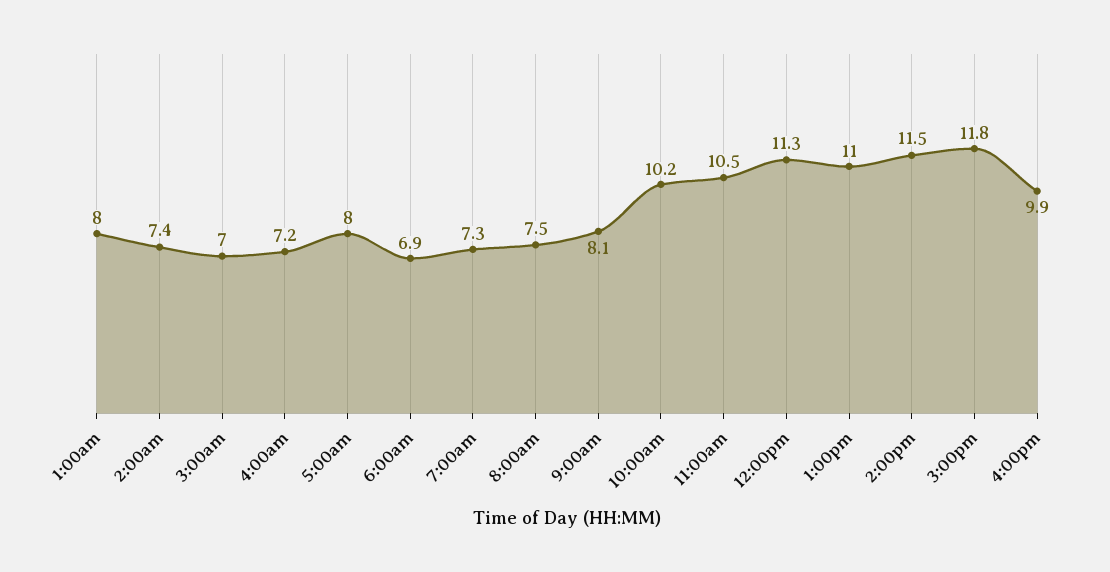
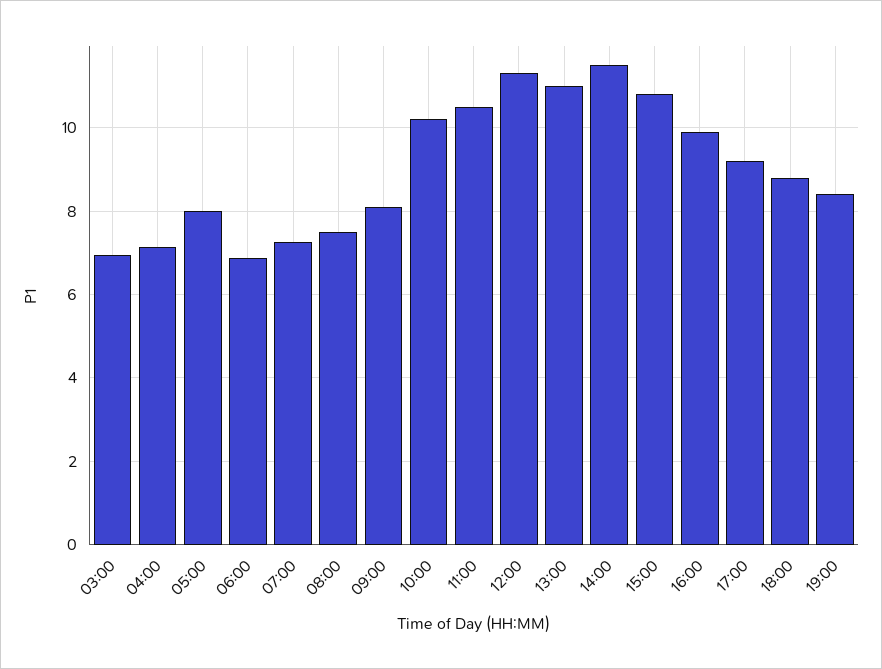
1:00am: 8 -> none
2:00am: 7.4 -> none
3:00pm: 11.8 -> 10.8
17:00: none -> 9.2
18:00: none -> 8.8
19:00: none -> 8.4

